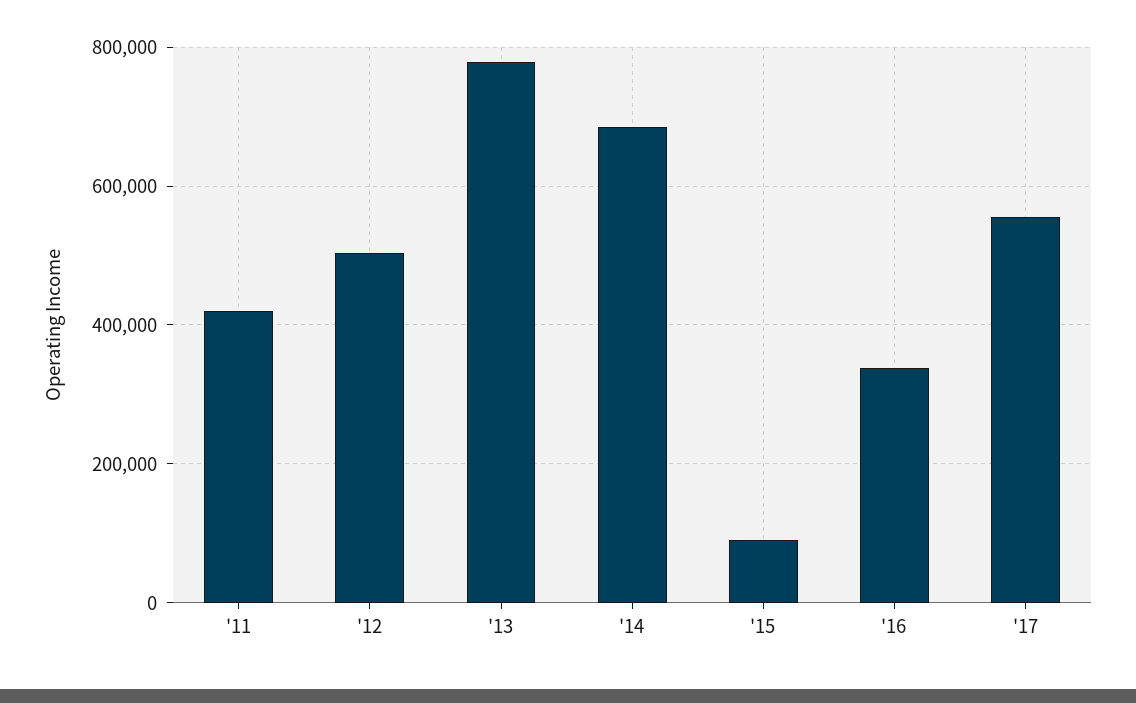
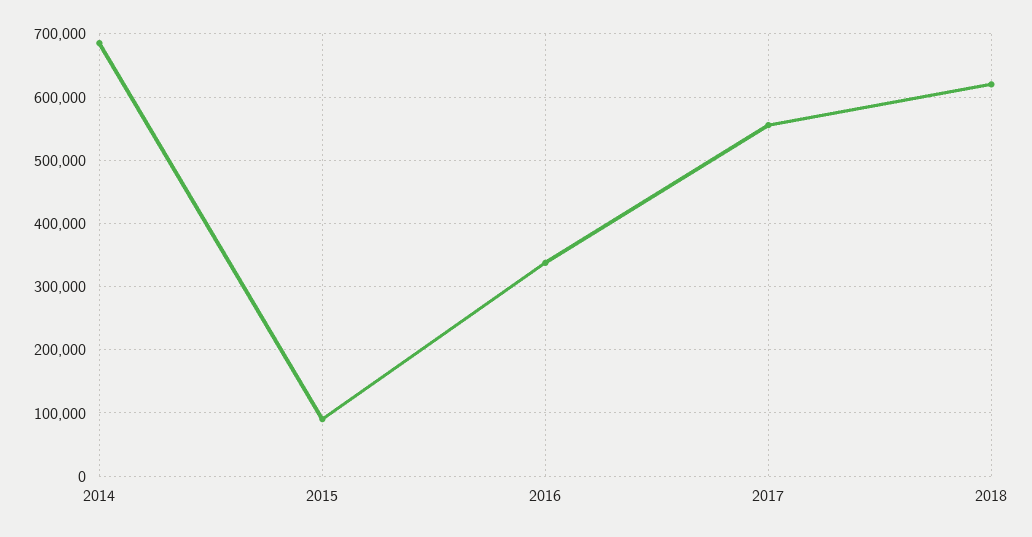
'11: 420000 -> none
'12: 500000 -> none
'13: 780000 -> none
2018: none -> 620000

